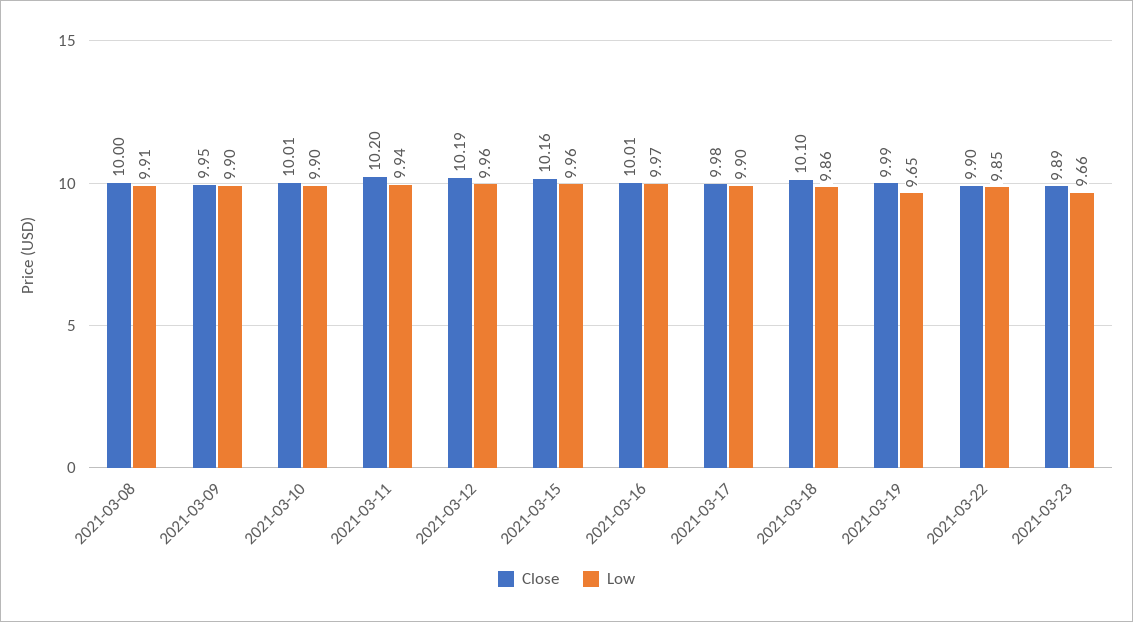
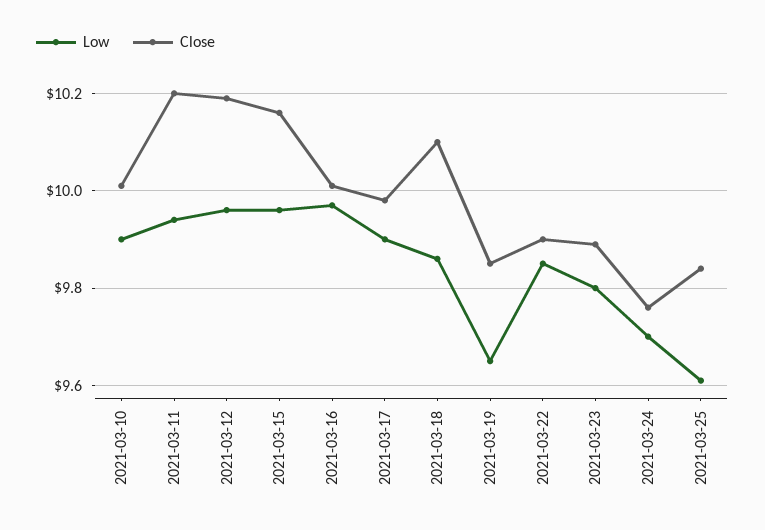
Close, 2021-03-08: 10 -> none
Low, 2021-03-08: 9.91 -> none
Close, 2021-03-09: 9.95 -> none
Low, 2021-03-09: 9.9 -> none
Close, 2021-03-19: 9.99 -> 9.85
Low, 2021-03-23: 9.66 -> 9.8
Low, 2021-03-24: none -> 9.7
Close, 2021-03-24: none -> 9.75
Low, 2021-03-25: none -> 9.6
Close, 2021-03-25: none -> 9.85

